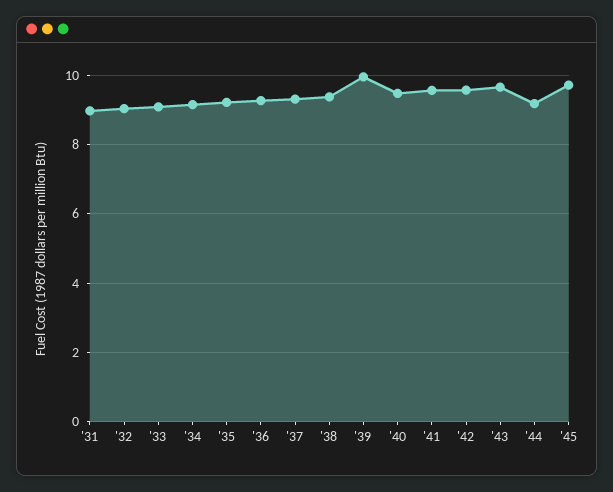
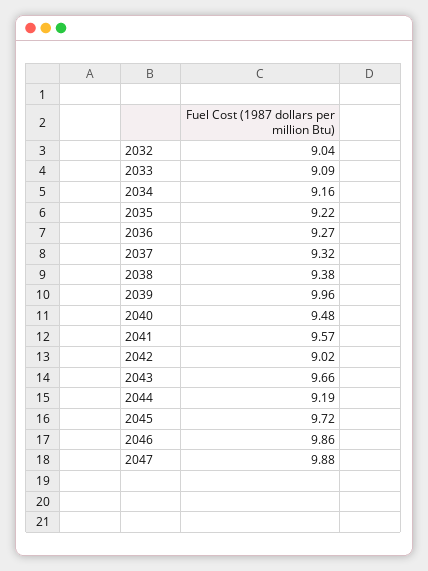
'31: 9 -> none
'42: 9.6 -> 9.02
2046: none -> 9.86
2047: none -> 9.88

